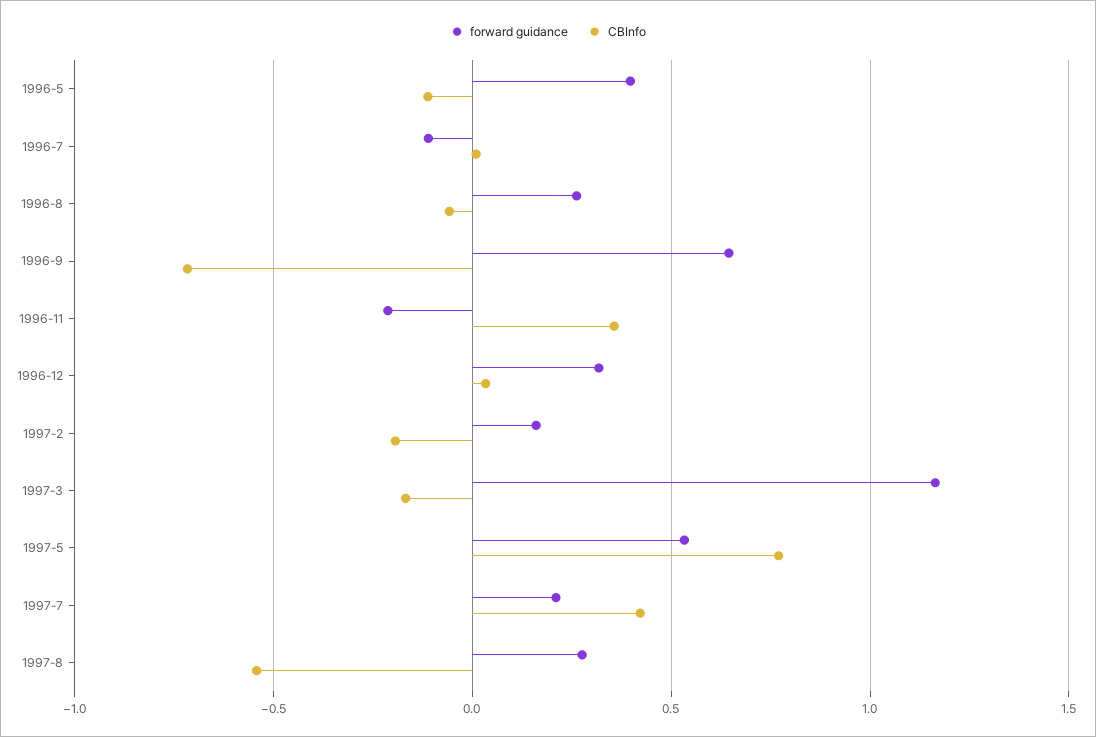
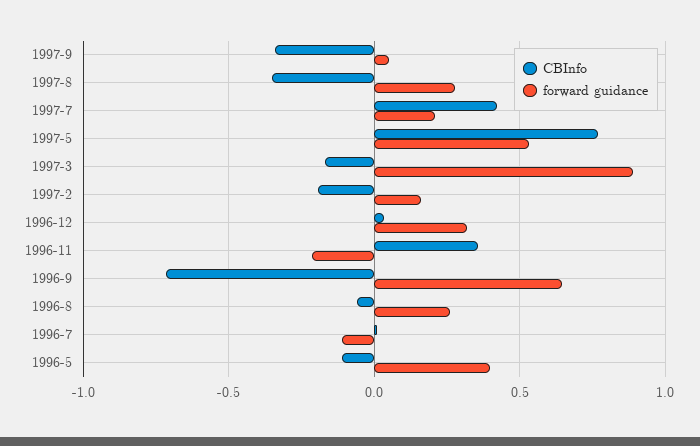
forward guidance, 1997-3: 1.15 -> 0.9
CBInfo, 1997-8: -0.55 -> -0.35
CBInfo, 1997-9: none -> -0.35
forward guidance, 1997-9: none -> 0.05

